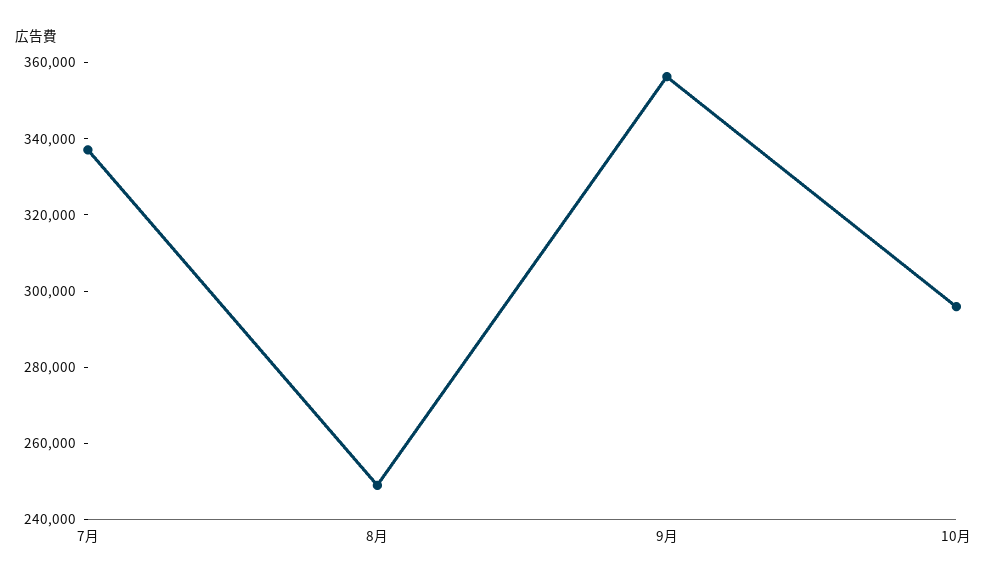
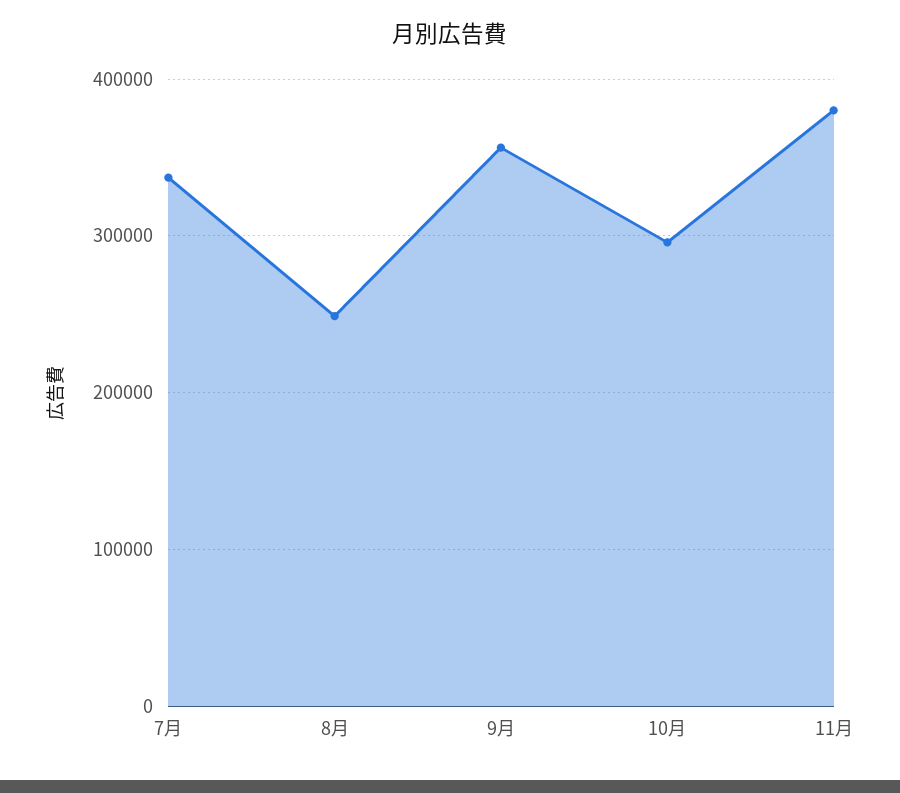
11月: none -> 380000

